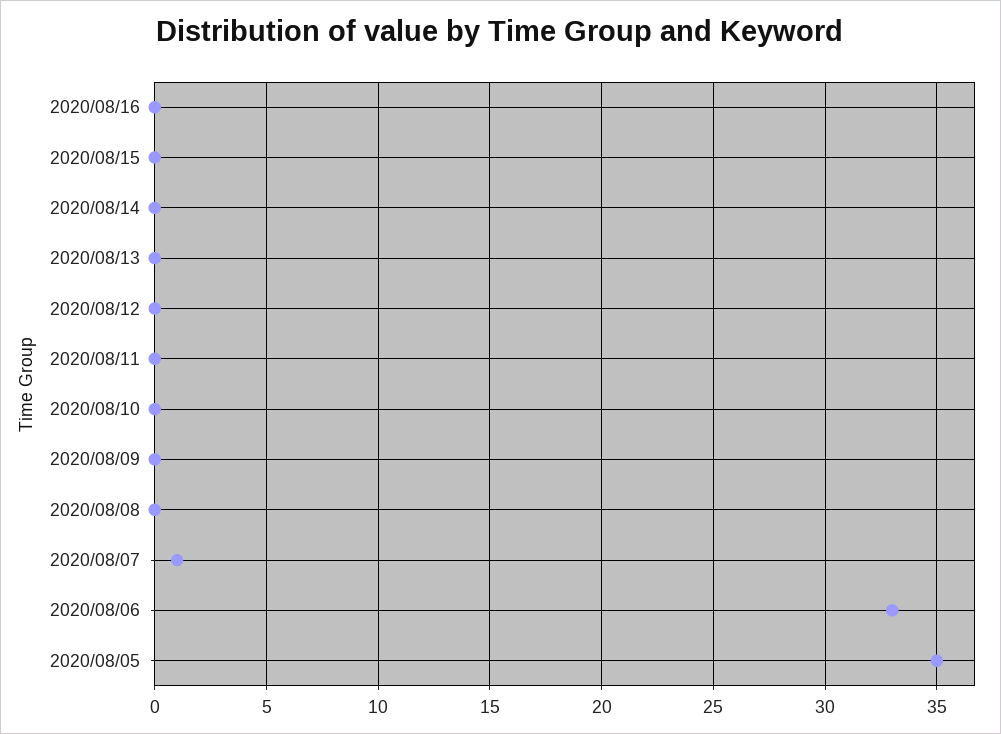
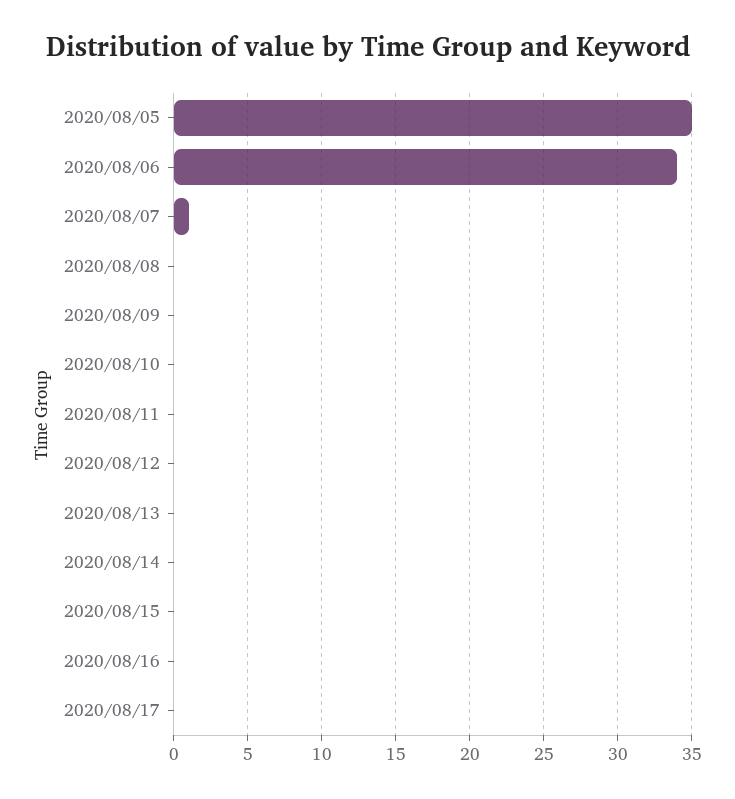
2020/08/06: 33 -> 34
2020/08/17: none -> 0

